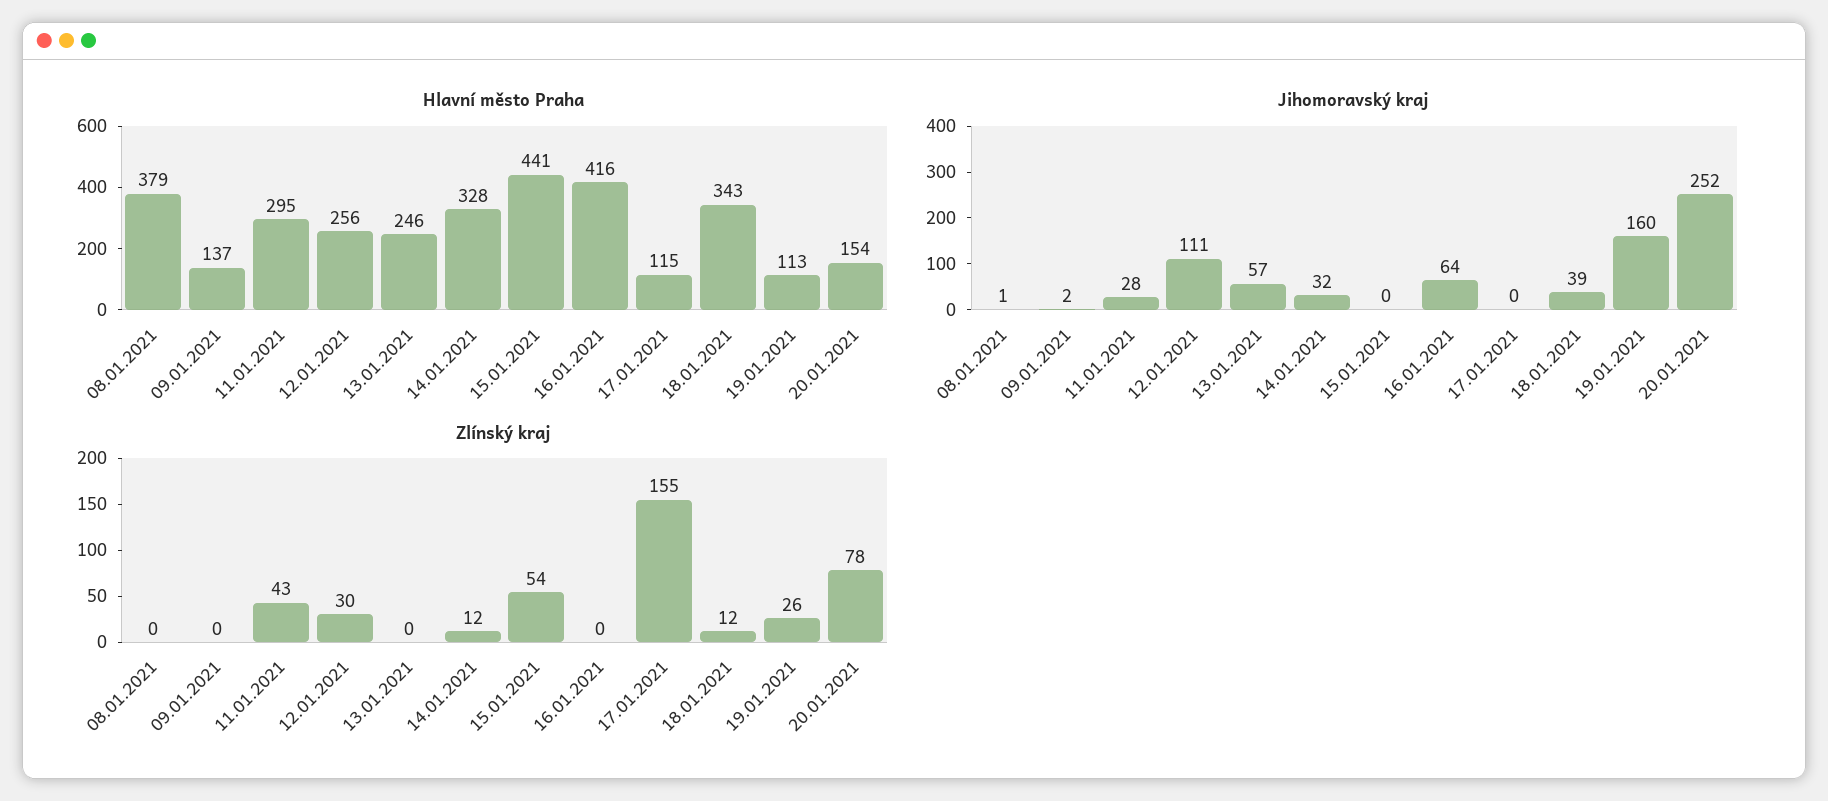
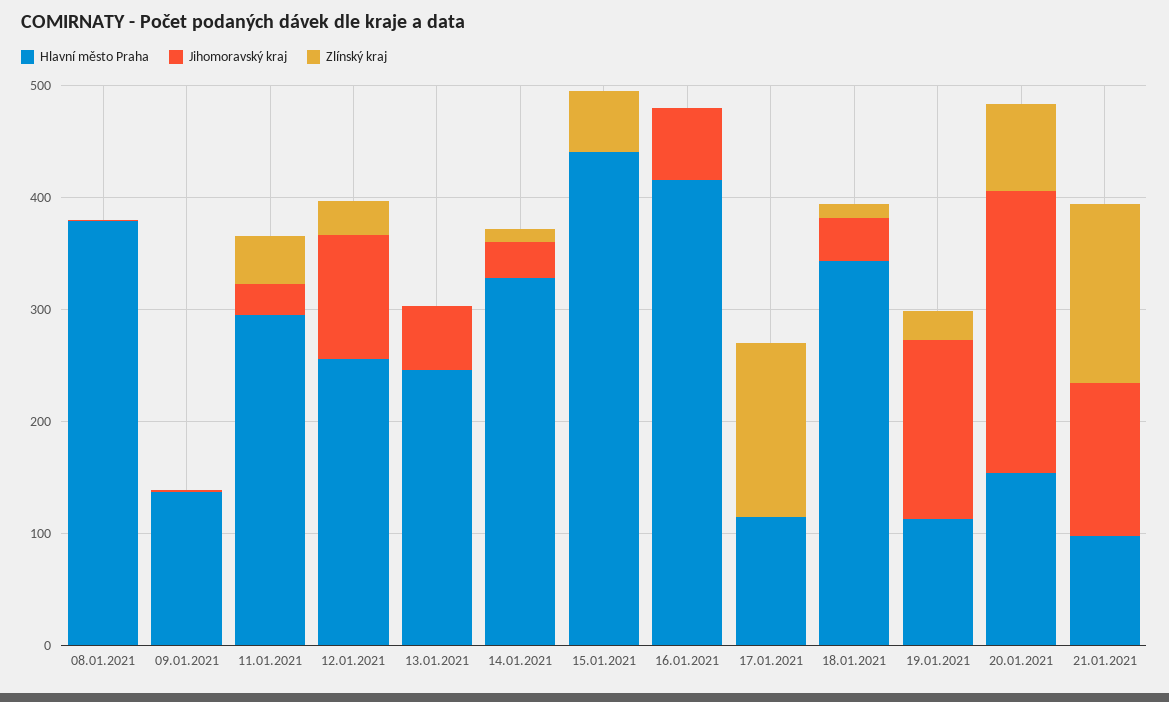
Hlavní město Praha, 21.01.2021: none -> 100
Jihomoravský kraj, 21.01.2021: none -> 140
Zlínský kraj, 21.01.2021: none -> 160

